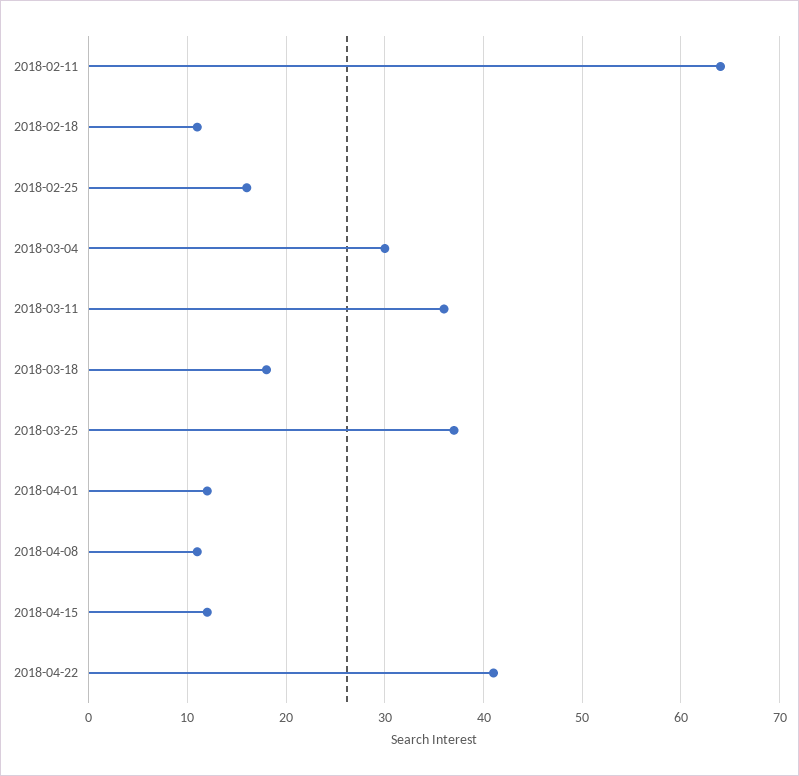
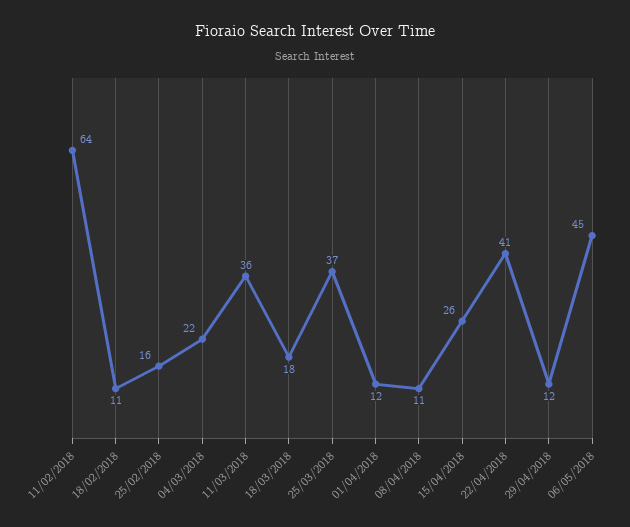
2018-03-04: 30 -> 22
2018-04-15: 12 -> 26
29/04/2018: none -> 12
06/05/2018: none -> 45

